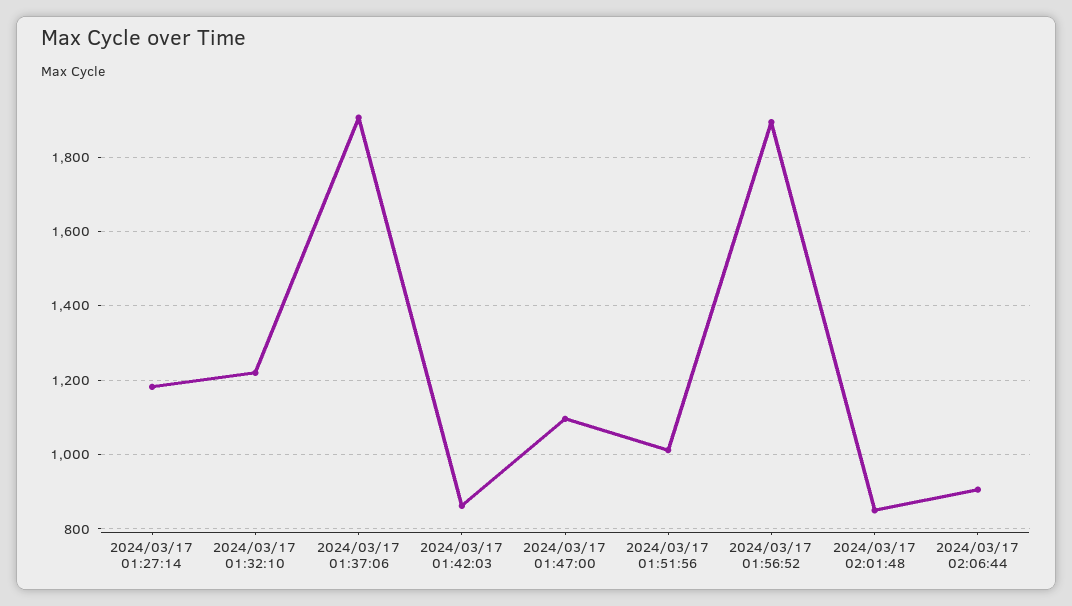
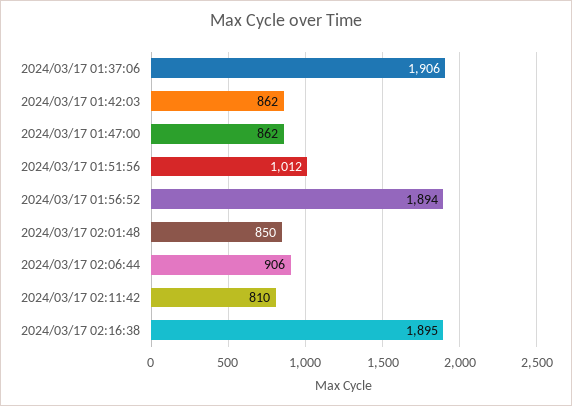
2024/03/17 01:27:14: 1180 -> none
2024/03/17 01:32:10: 1220 -> none
2024/03/17 01:47:00: 1100 -> 862
2024/03/17 02:11:42: none -> 810
2024/03/17 02:16:38: none -> 1895

